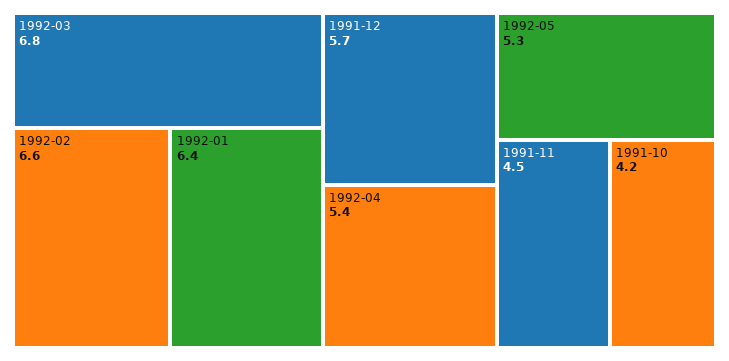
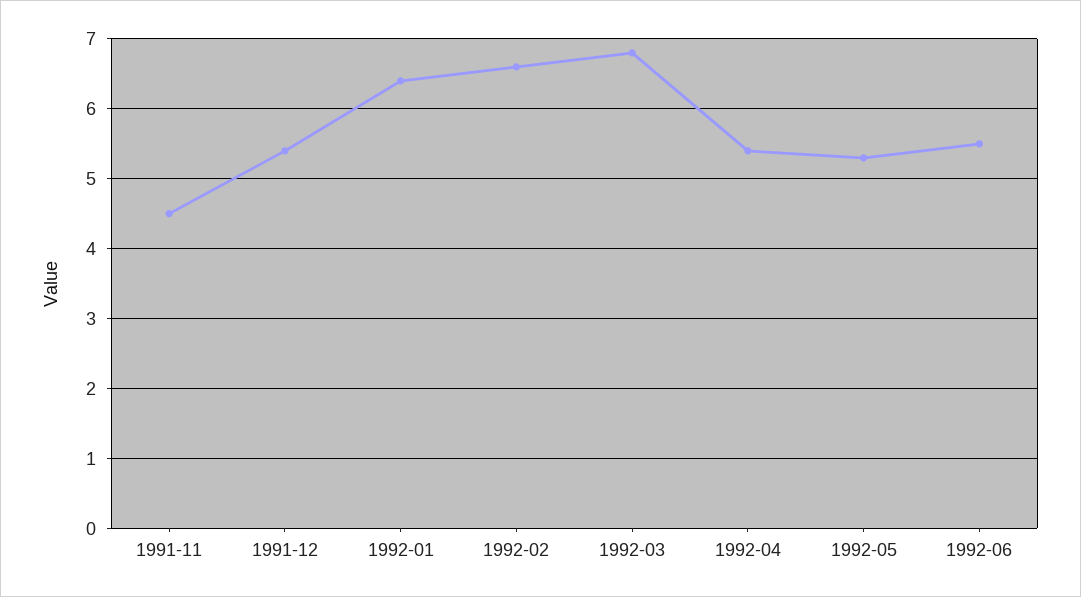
1991-12: 5.7 -> 5.4
1991-10: 4.2 -> none
1992-06: none -> 5.5

